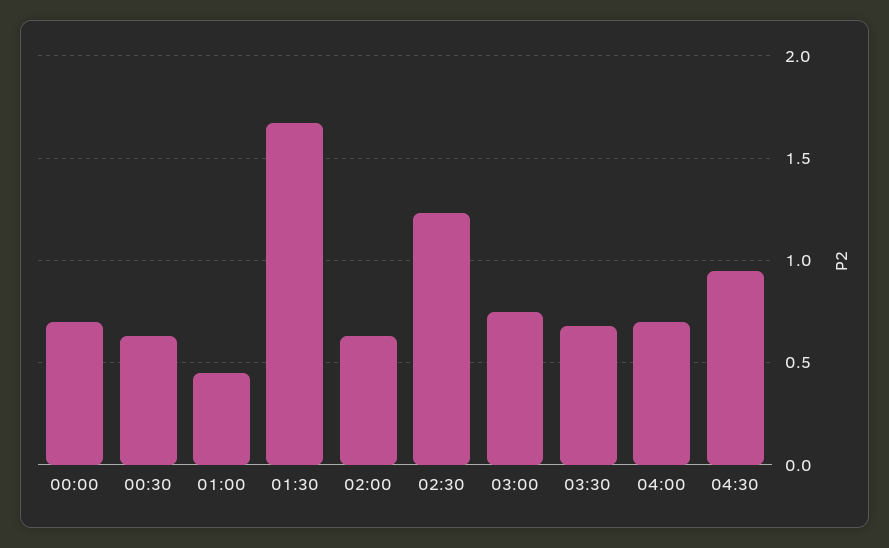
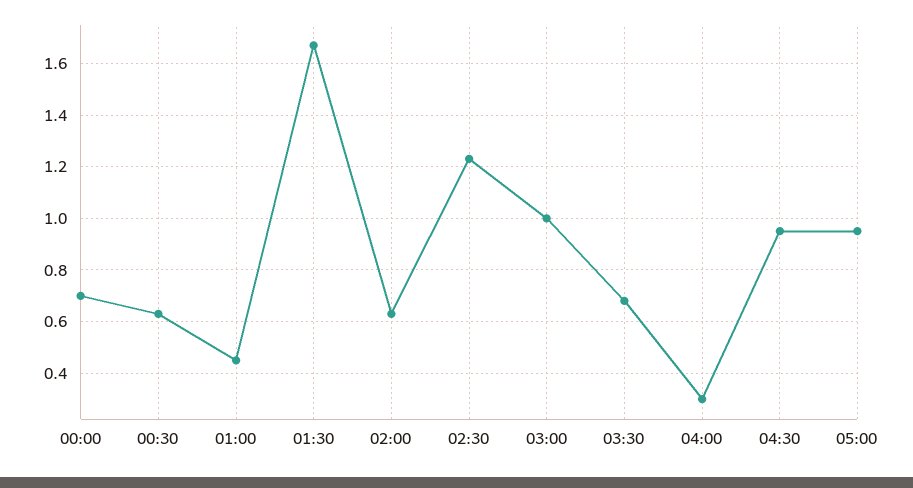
03:00: 0.75 -> 1
04:00: 0.7 -> 0.3
05:00: none -> 0.95

